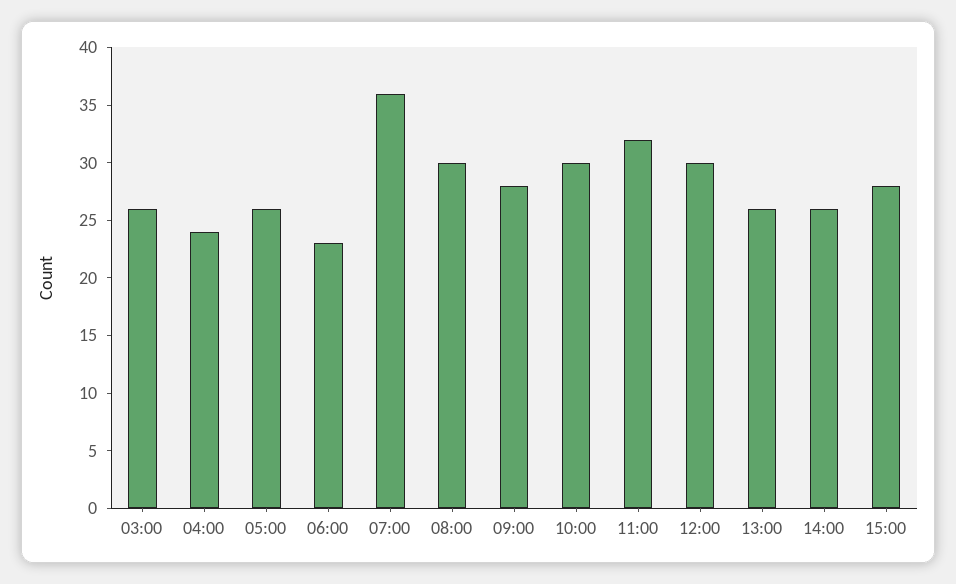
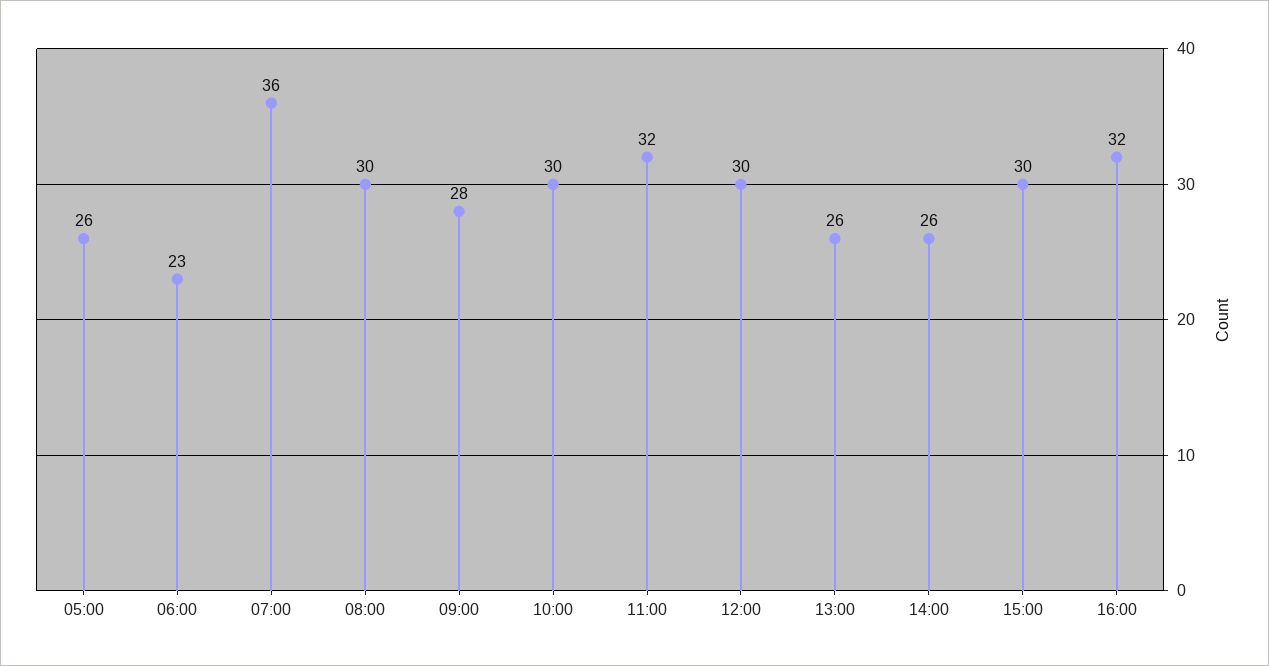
03:00: 26 -> none
04:00: 24 -> none
15:00: 28 -> 30
16:00: none -> 32

